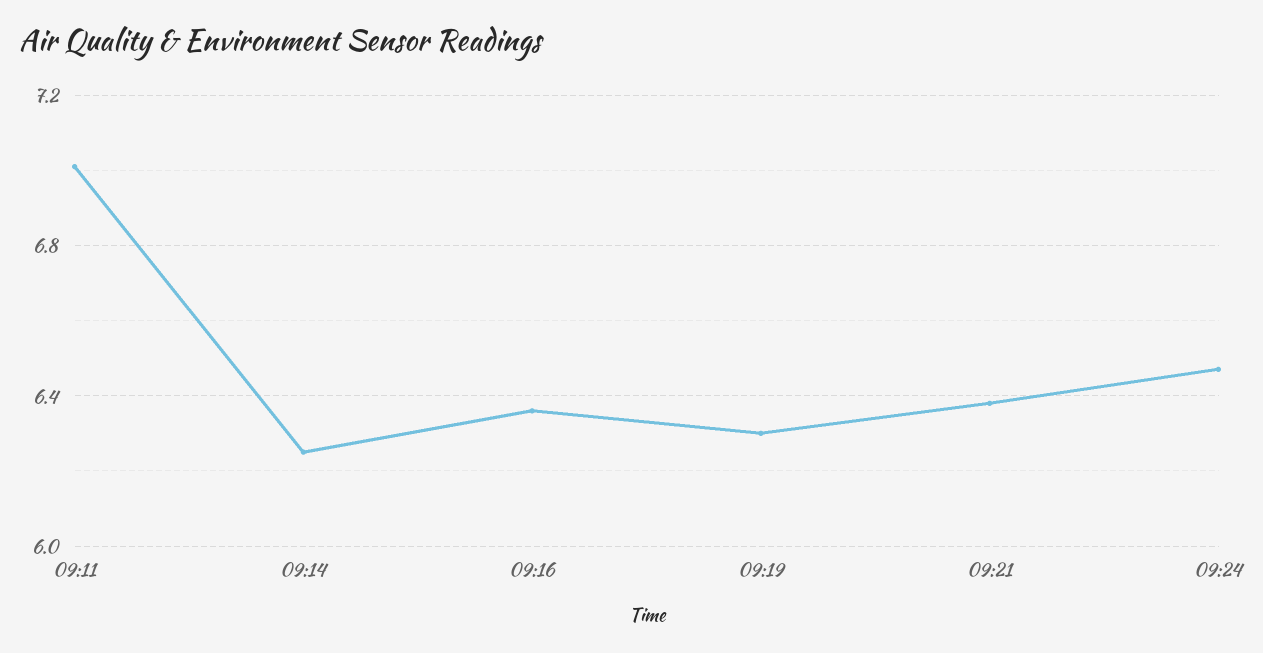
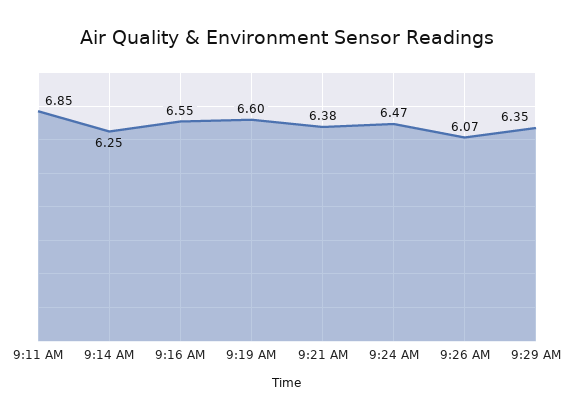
09:11: 7 -> 6.85
09:16: 6.35 -> 6.55
09:19: 6.3 -> 6.6
9:26 AM: none -> 6.07
9:29 AM: none -> 6.35

